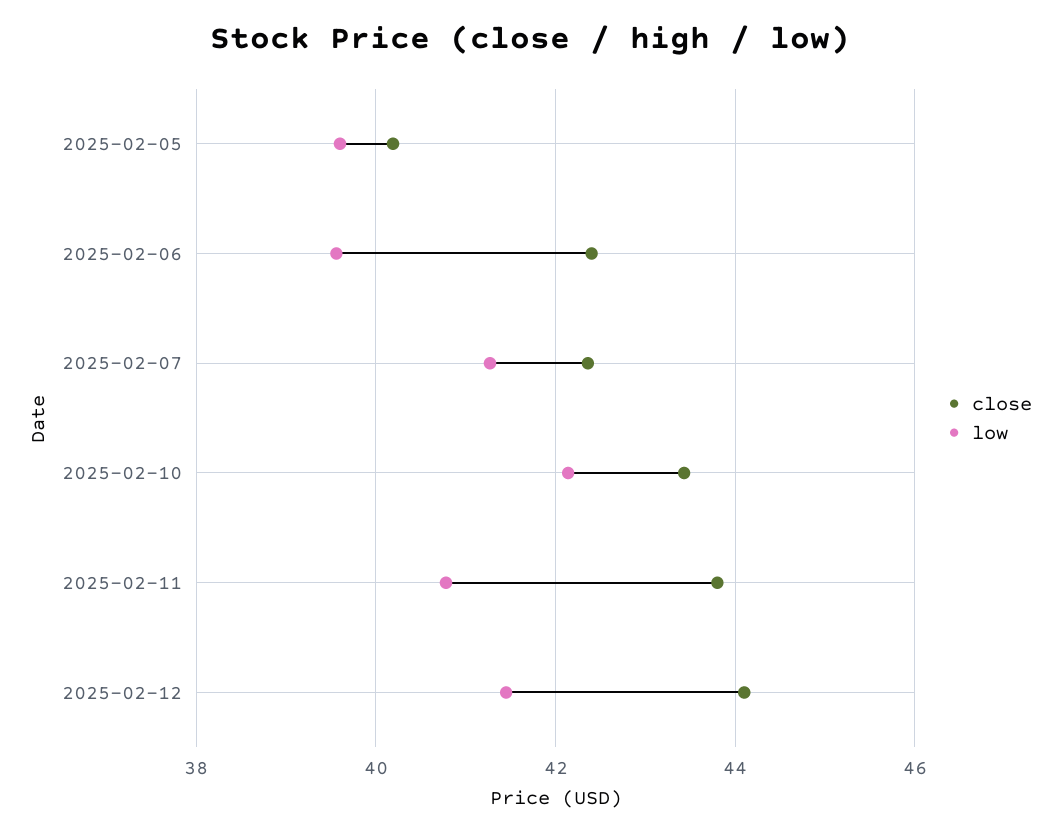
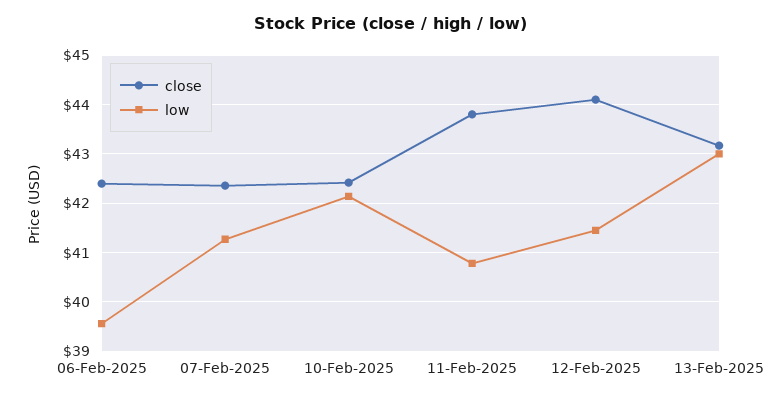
close, 2025-02-05: 40.2 -> none
low, 2025-02-05: 39.6 -> none
close, 2025-02-10: 43.4 -> 42.4
close, 13-Feb-2025: none -> 43.2
low, 13-Feb-2025: none -> 43

